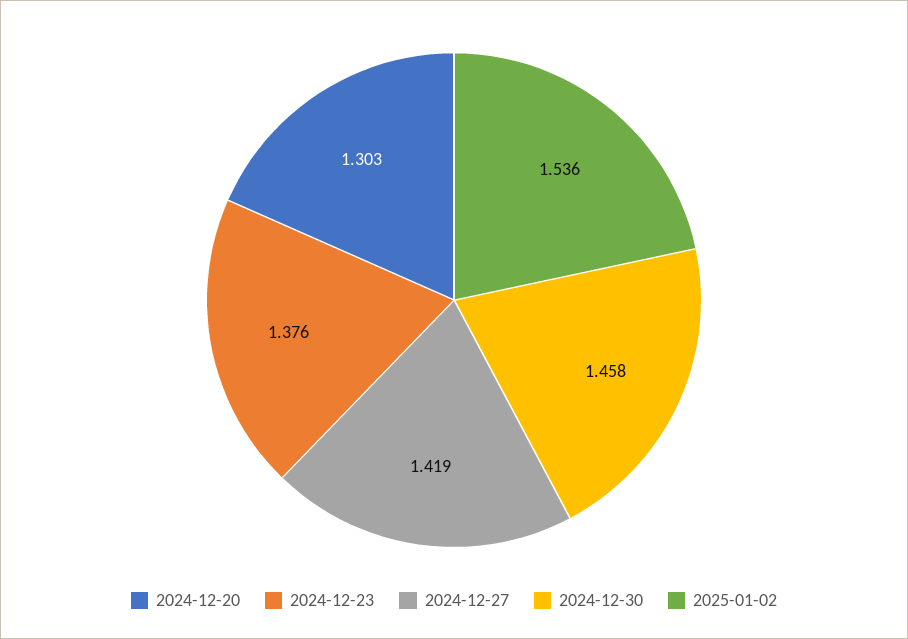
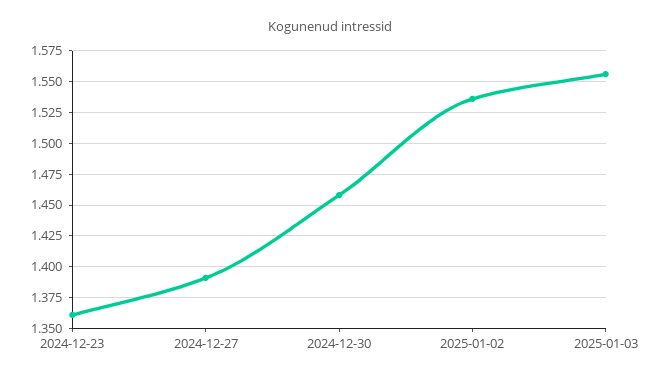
2024-12-20: 1.303 -> none
2024-12-23: 1.376 -> 1.36
2024-12-27: 1.419 -> 1.39
2025-01-03: none -> 1.555

